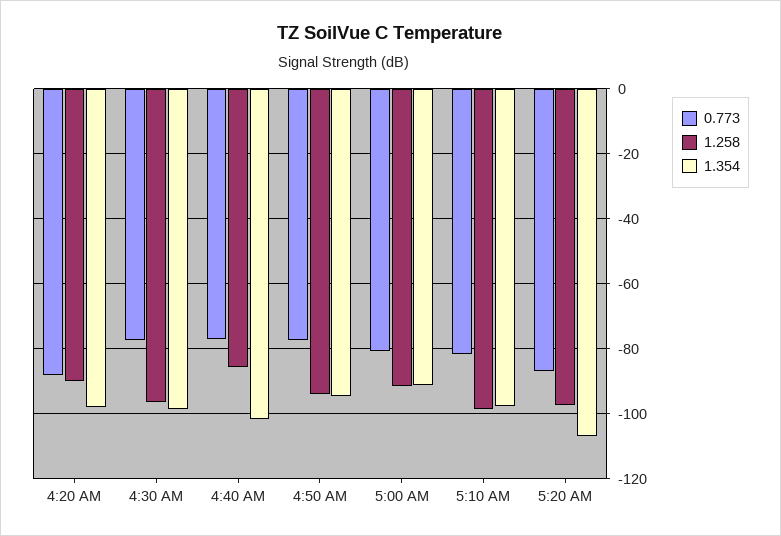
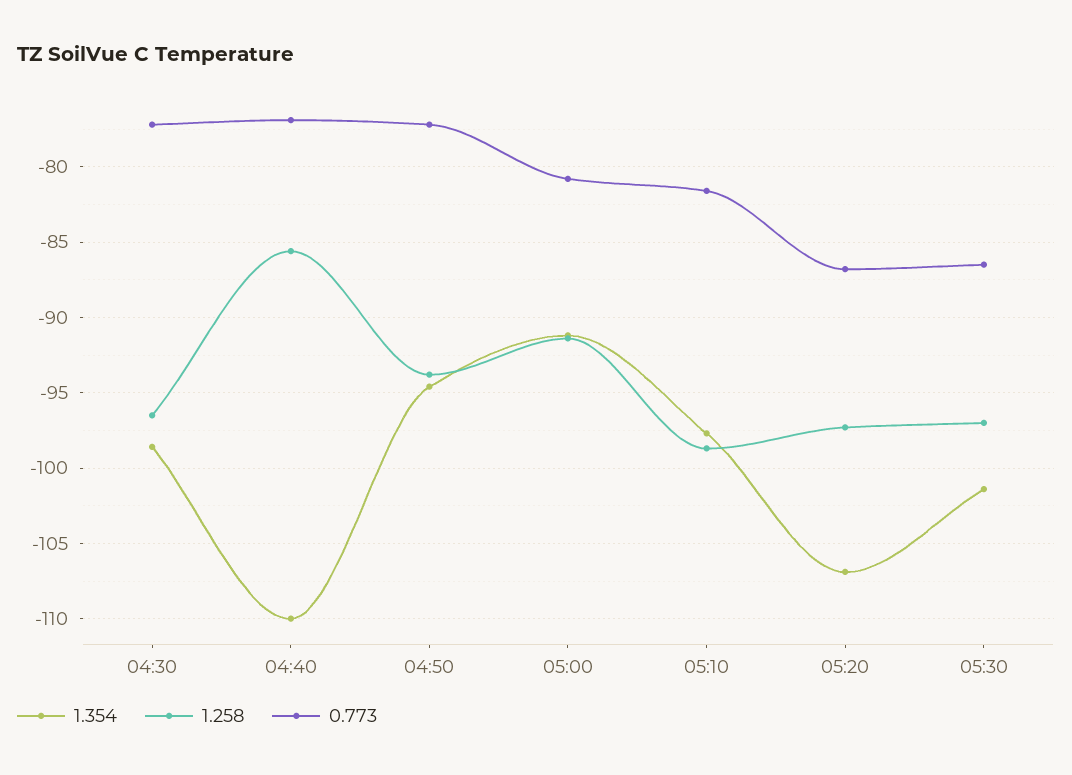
0.773, 4:20 AM: -88 -> none
1.258, 4:20 AM: -90 -> none
1.354, 4:20 AM: -98 -> none
1.354, 4:40 AM: -102 -> -110
1.354, 05:30: none -> -101.5
1.258, 05:30: none -> -97
0.773, 05:30: none -> -86.5

